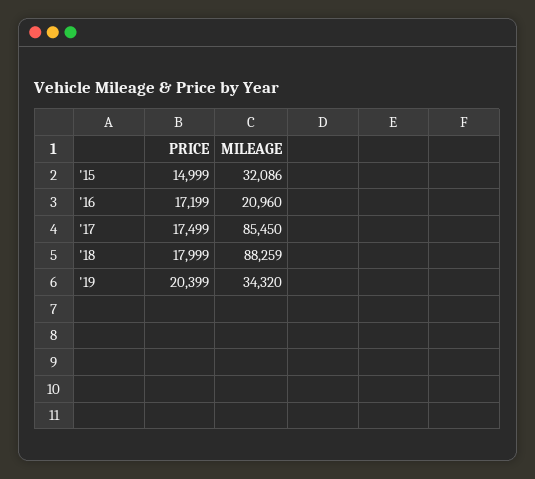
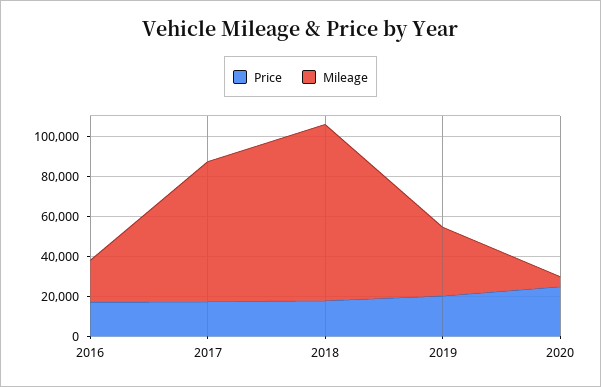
PRICE, '15: 14999 -> none
MILEAGE, '15: 32086 -> none
MILEAGE, '17: 85450 -> 70000
PRICE, 2020: none -> 25000
MILEAGE, 2020: none -> 5000

